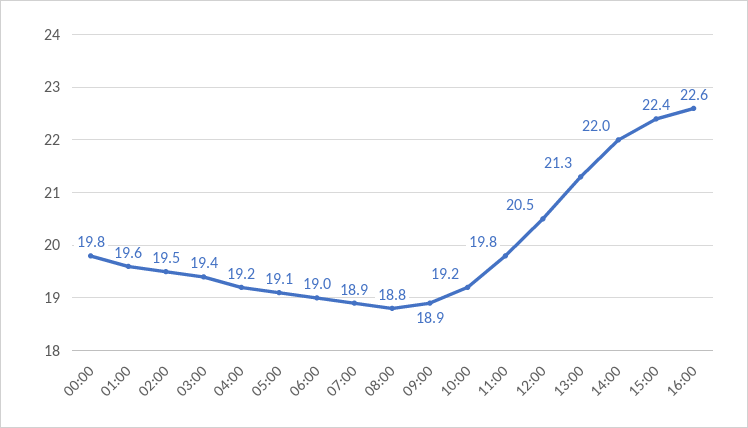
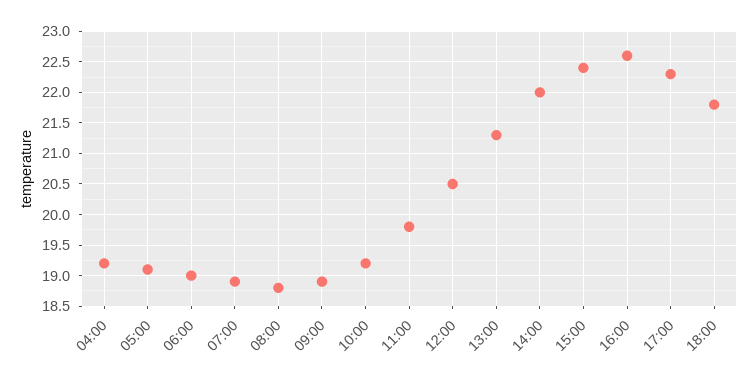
00:00: 19.8 -> none
01:00: 19.6 -> none
02:00: 19.5 -> none
03:00: 19.4 -> none
17:00: none -> 22.3
18:00: none -> 21.8

